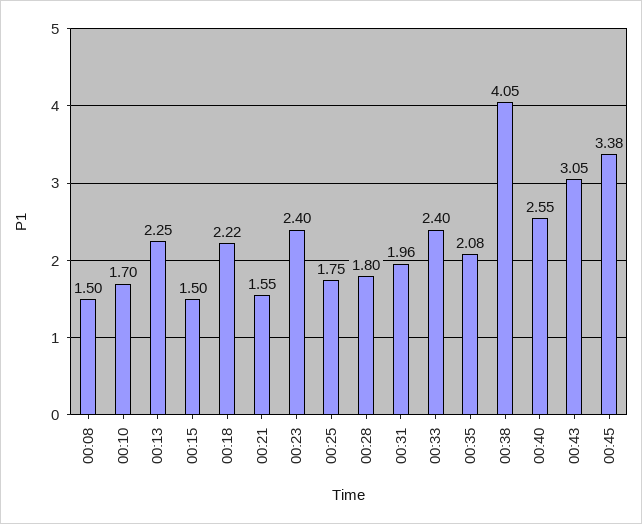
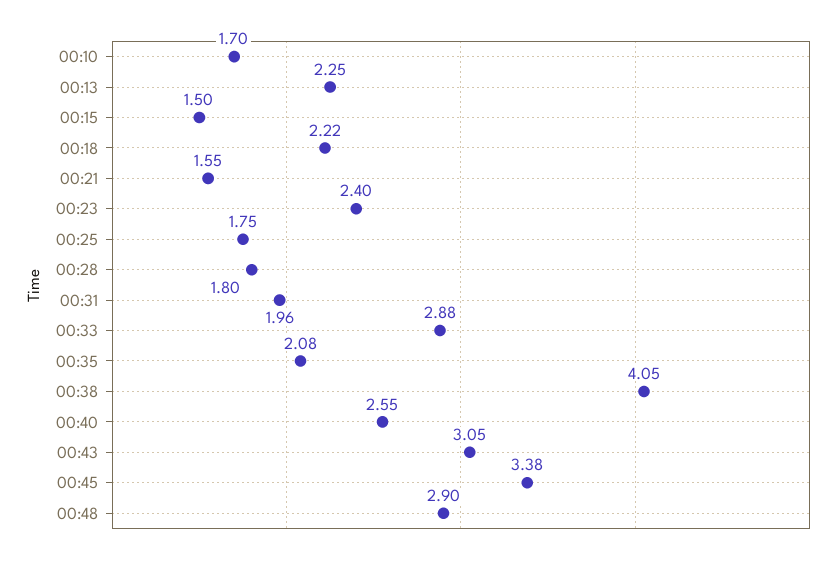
00:08: 1.5 -> none
00:33: 2.4 -> 2.88
00:48: none -> 2.9

